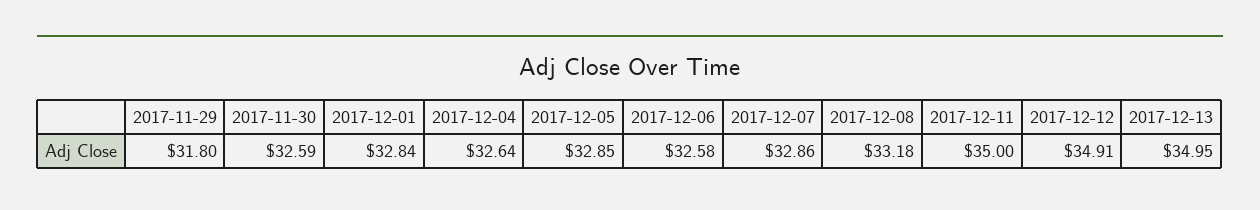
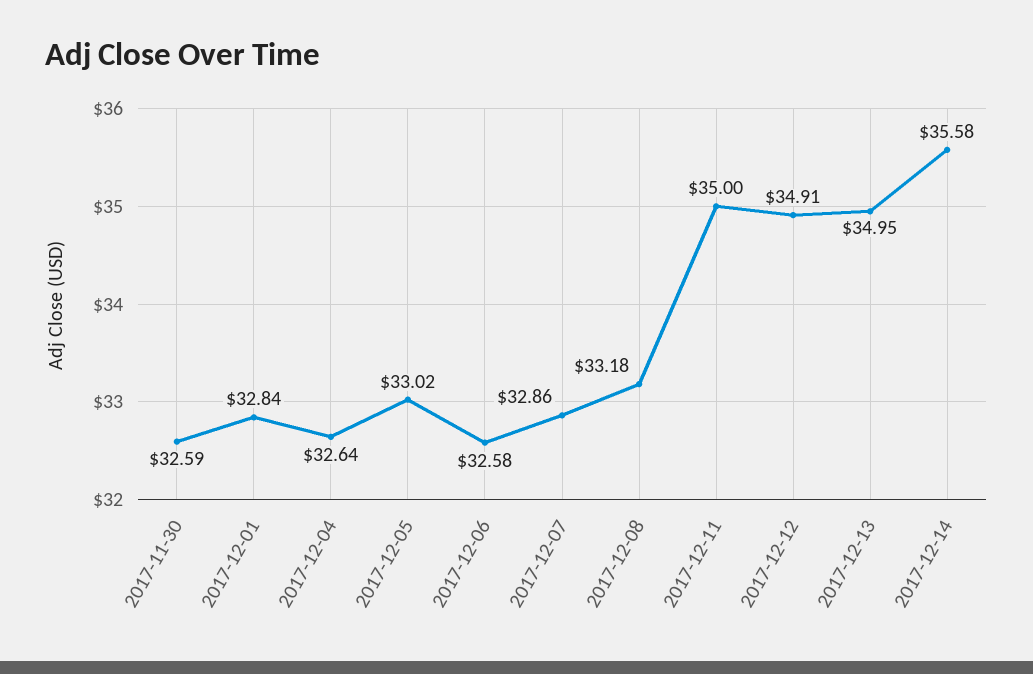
2017-11-29: 31.8 -> none
2017-12-05: 32.85 -> 33.02
2017-12-14: none -> 35.58

